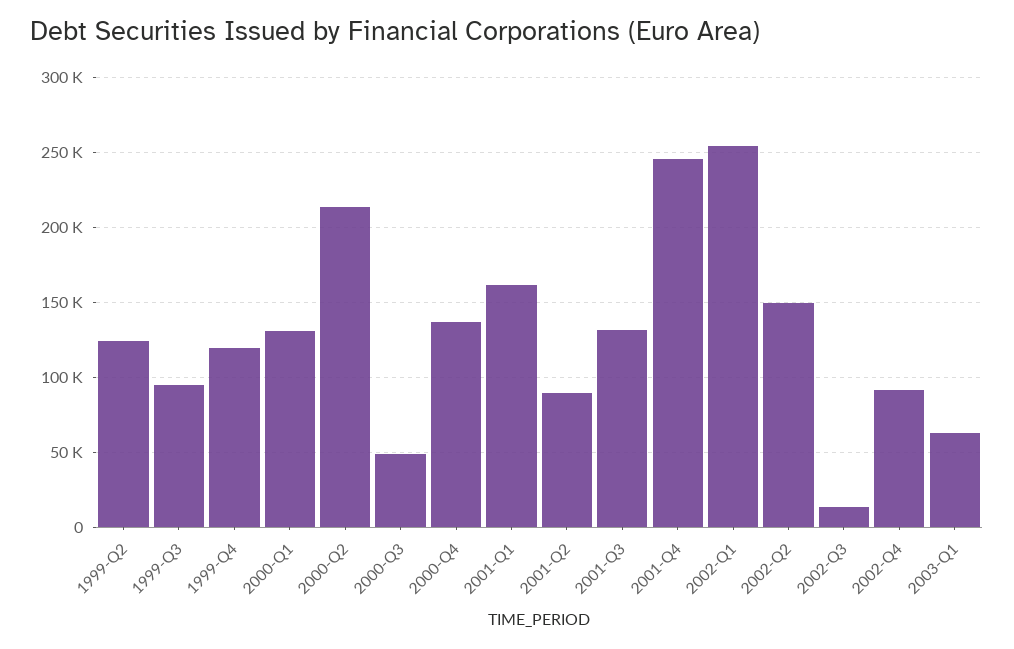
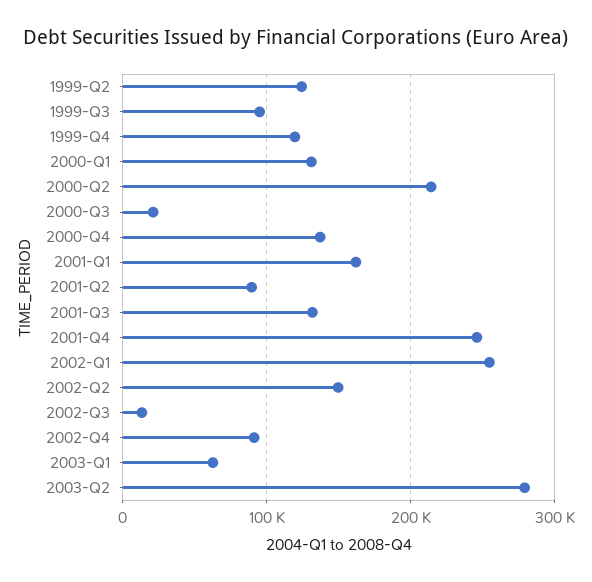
2000-Q3: 50000 -> 20000
2003-Q2: none -> 280000

